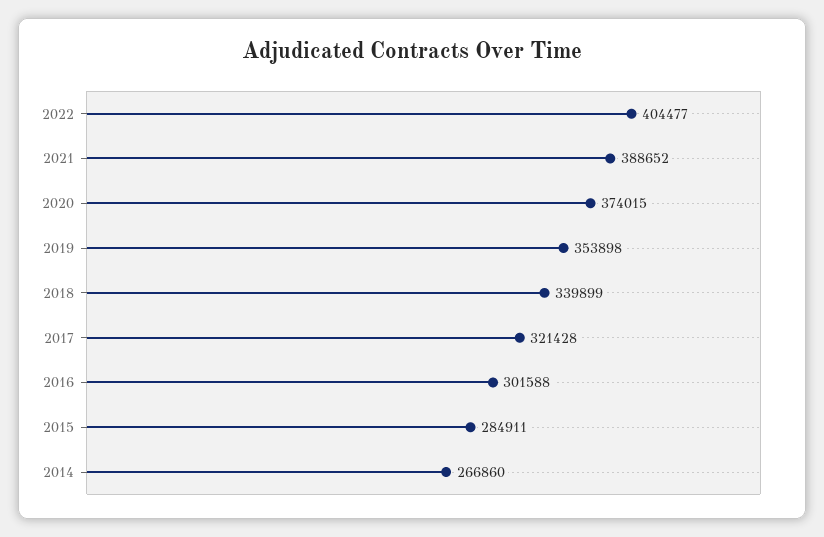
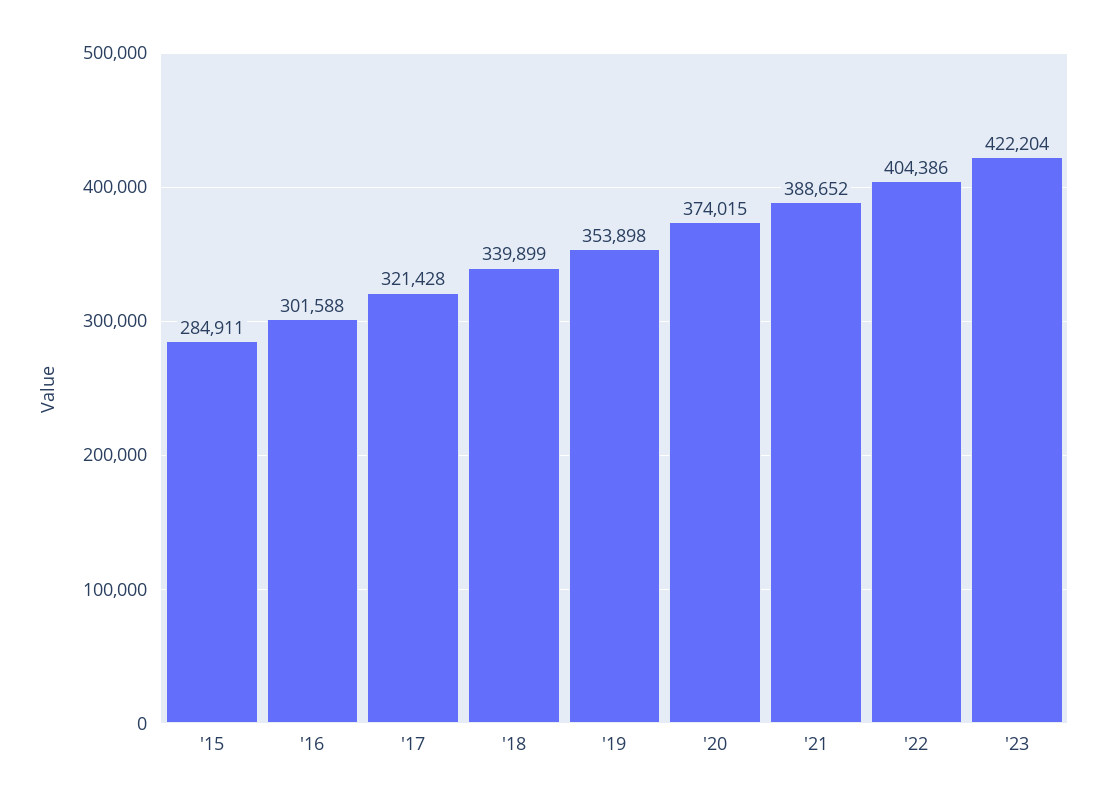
2022: 404477 -> 404386
2014: 266860 -> none
'23: none -> 422204

